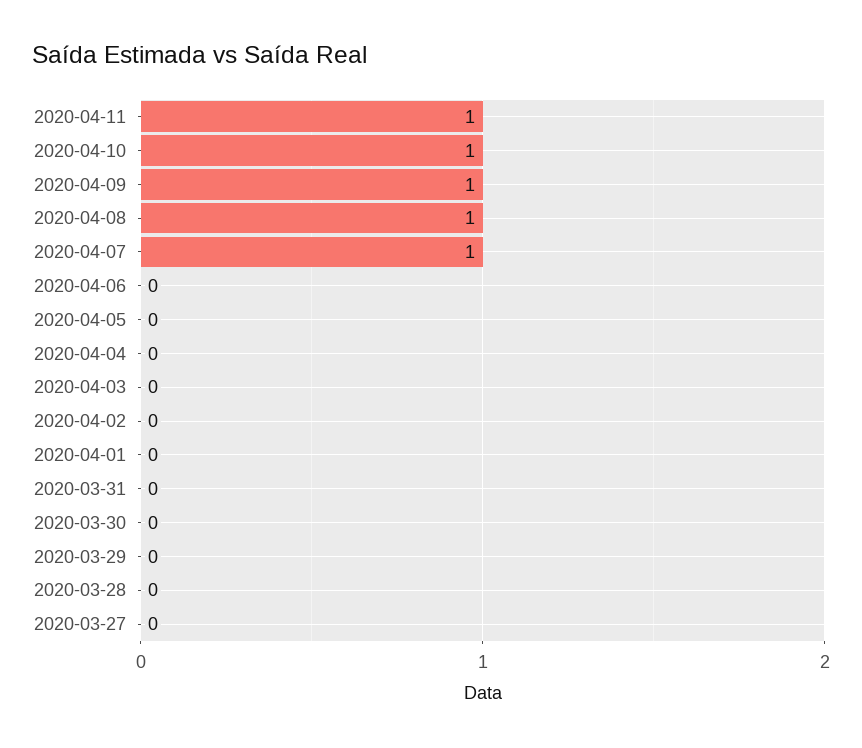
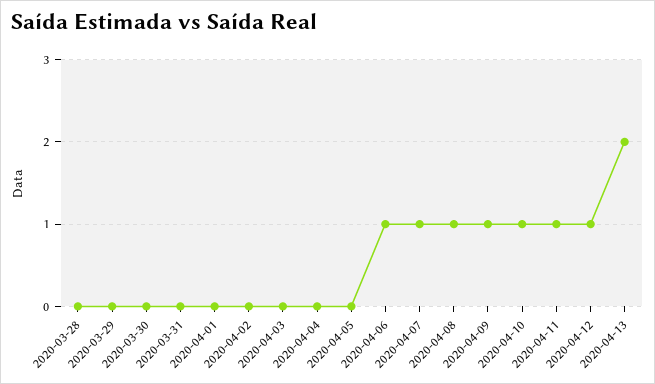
2020-04-06: 0 -> 1
2020-03-27: 0 -> none
2020-04-12: none -> 1
2020-04-13: none -> 2

